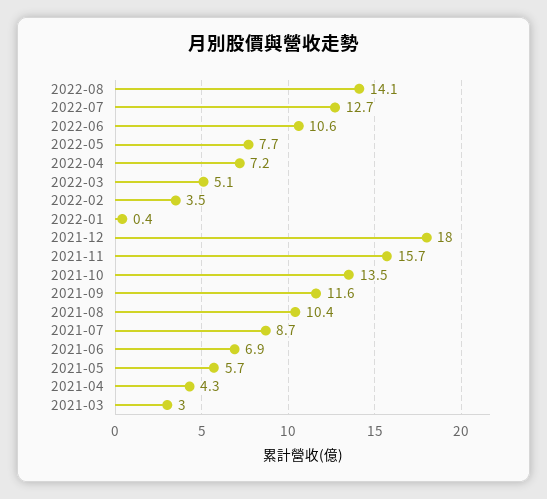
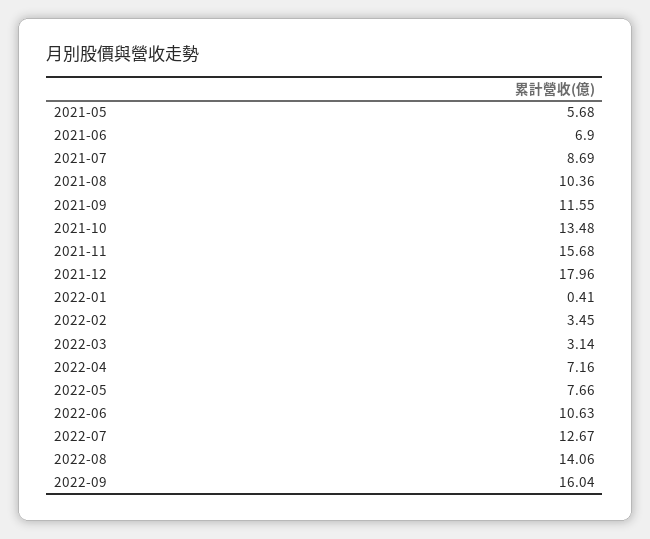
2022-03: 5.1 -> 3.14
2021-04: 4.3 -> none
2021-03: 3 -> none
2022-09: none -> 16.04

